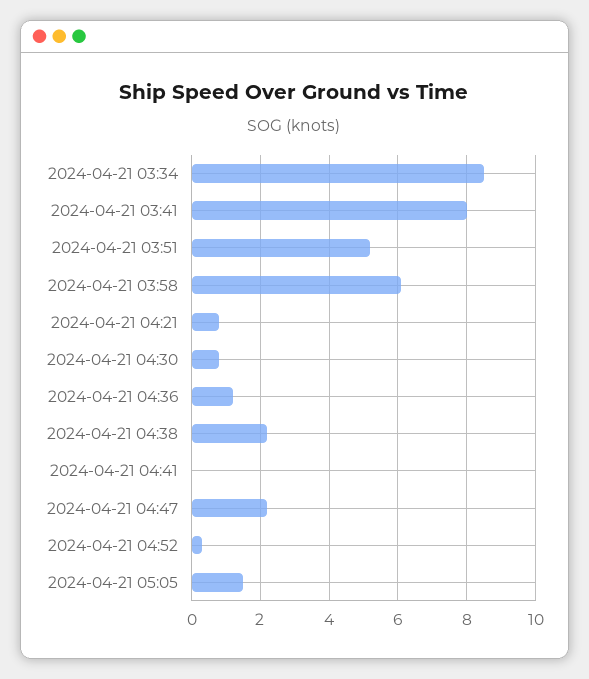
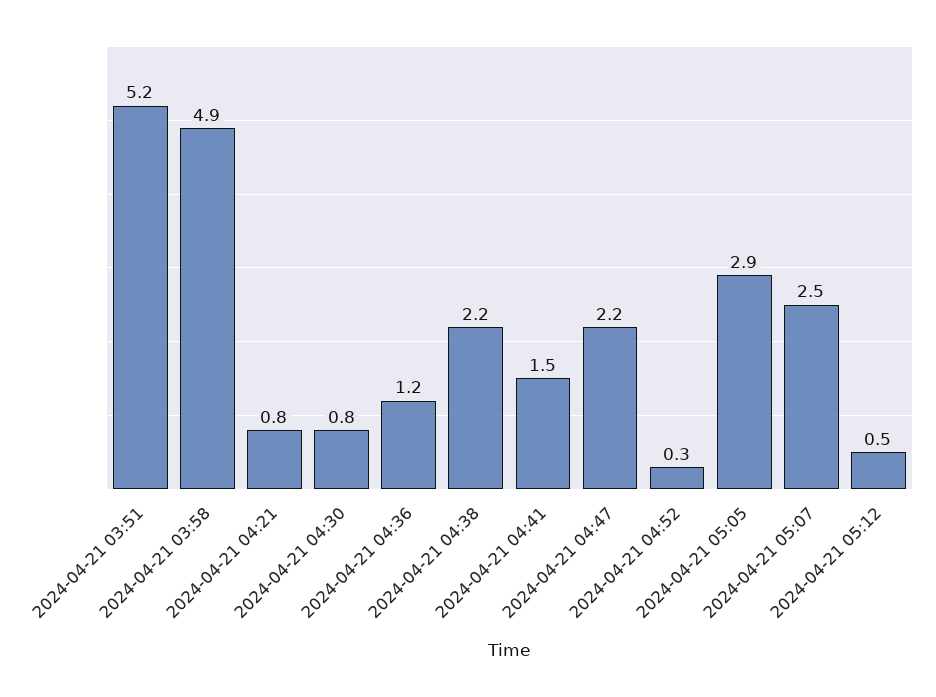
2024-04-21 03:34: 8.5 -> none
2024-04-21 03:41: 8 -> none
2024-04-21 03:58: 6 -> 4.9
2024-04-21 04:41: 0 -> 1.5
2024-04-21 05:05: 1.5 -> 2.9
2024-04-21 05:07: none -> 2.5
2024-04-21 05:12: none -> 0.5

